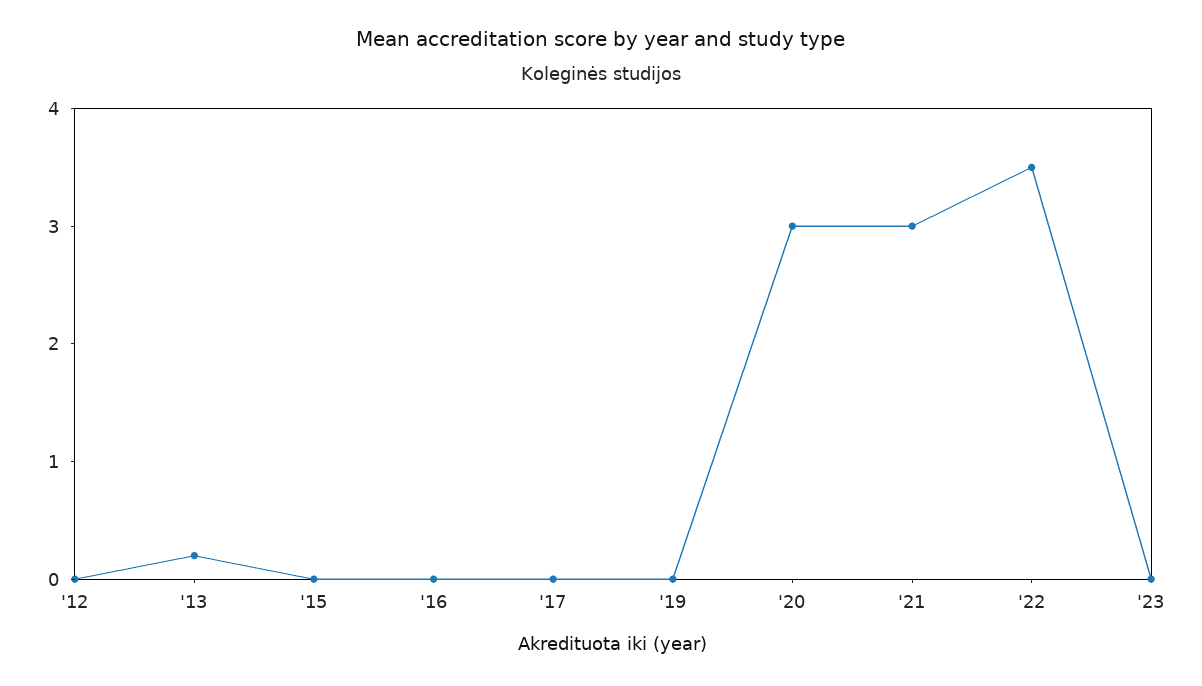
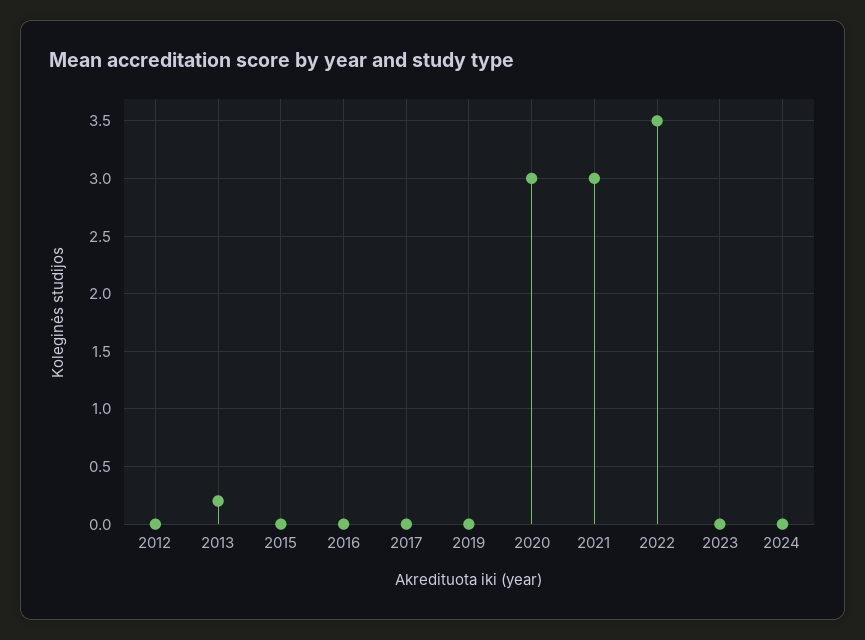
2024: none -> 0

